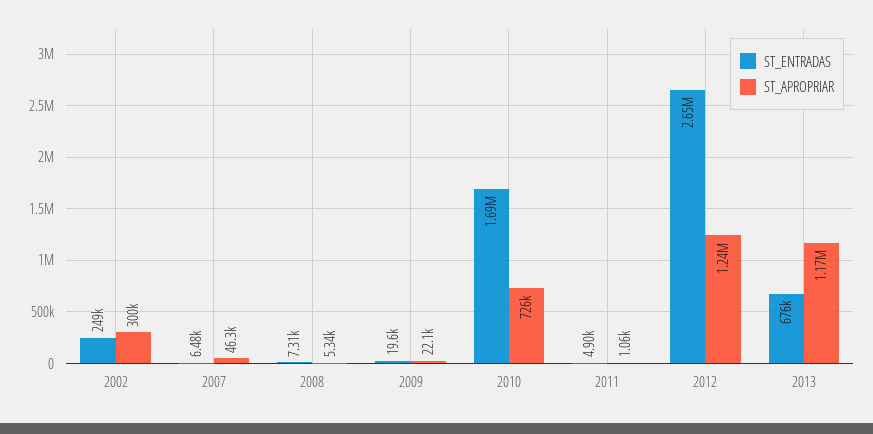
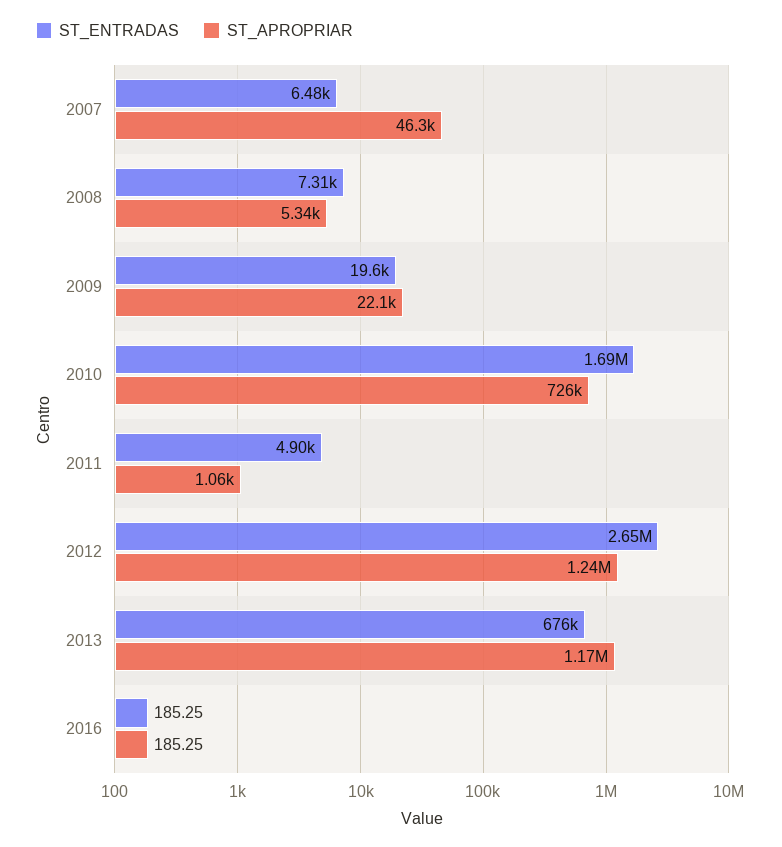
ST_ENTRADAS, 2002: 249000 -> none
ST_APROPRIAR, 2002: 300000 -> none
ST_ENTRADAS, 2016: none -> 185.25
ST_APROPRIAR, 2016: none -> 185.25

